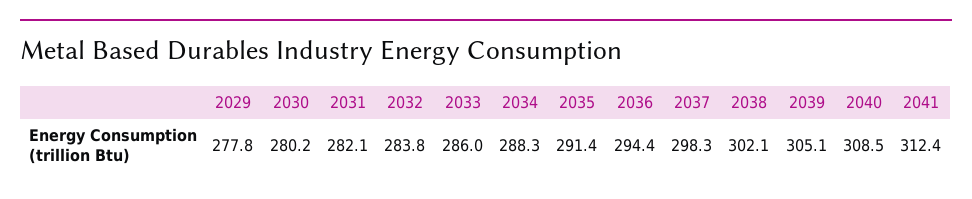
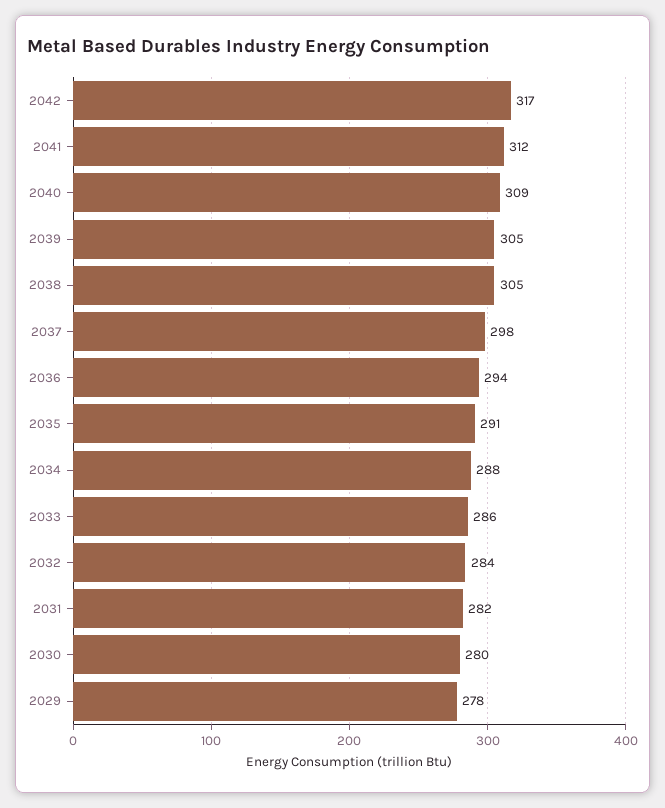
2038: 302.1 -> 305
2042: none -> 317

